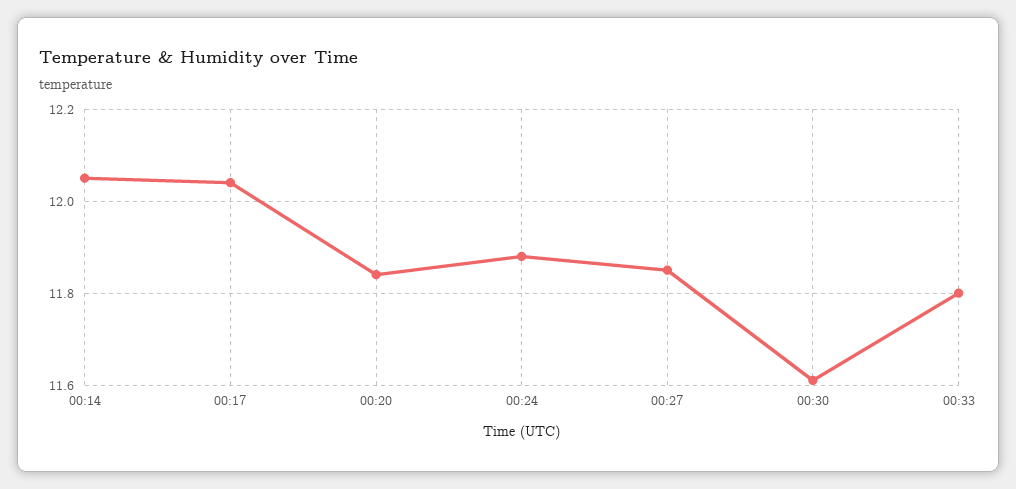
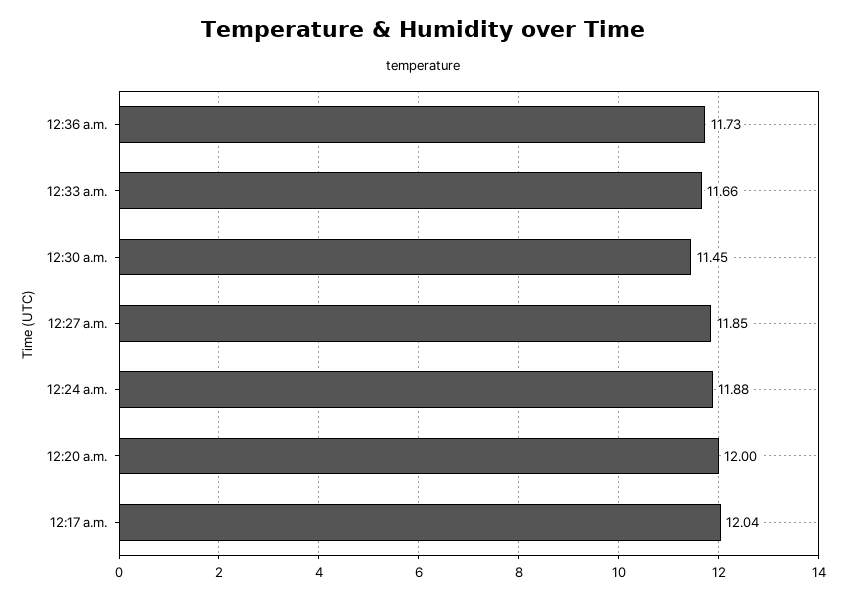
00:14: 12.05 -> none
00:20: 11.85 -> 12
00:30: 11.6 -> 11.45
00:33: 11.8 -> 11.66
12:36 a.m.: none -> 11.73

